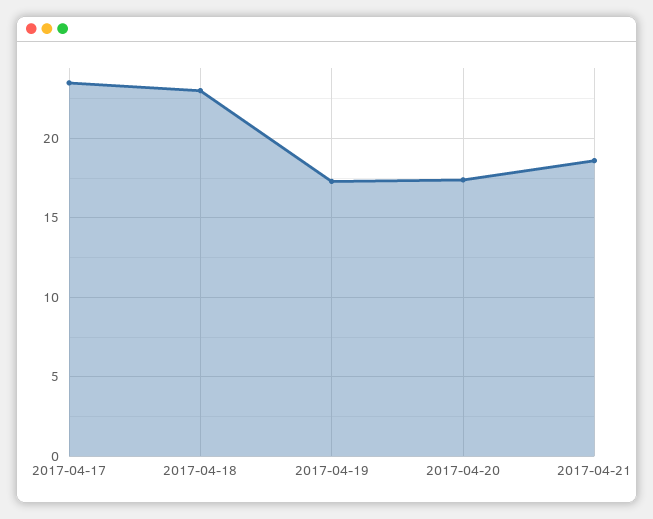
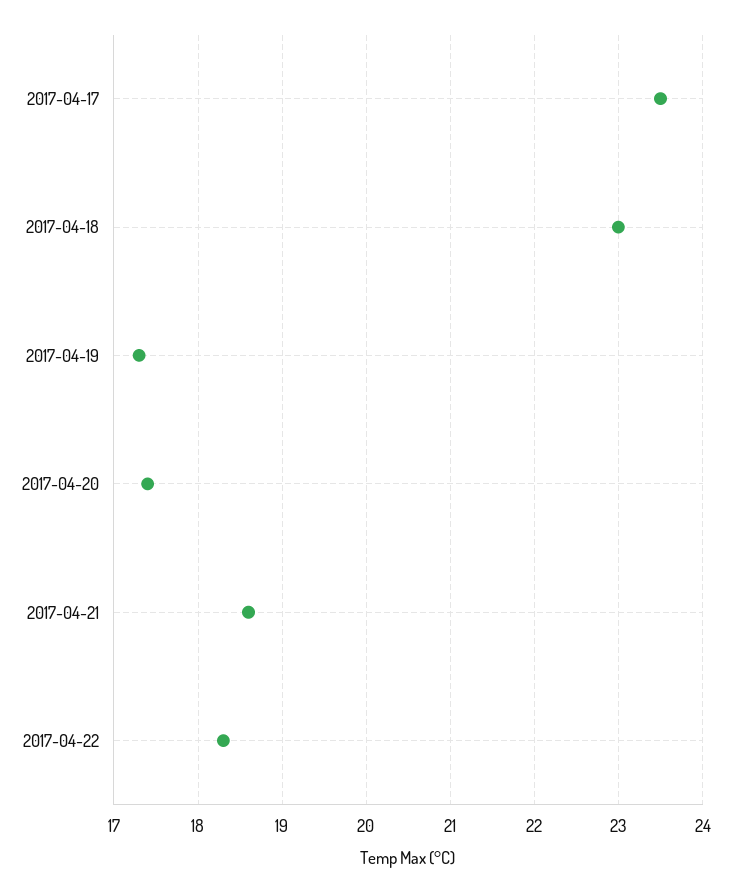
2017-04-22: none -> 18.3

